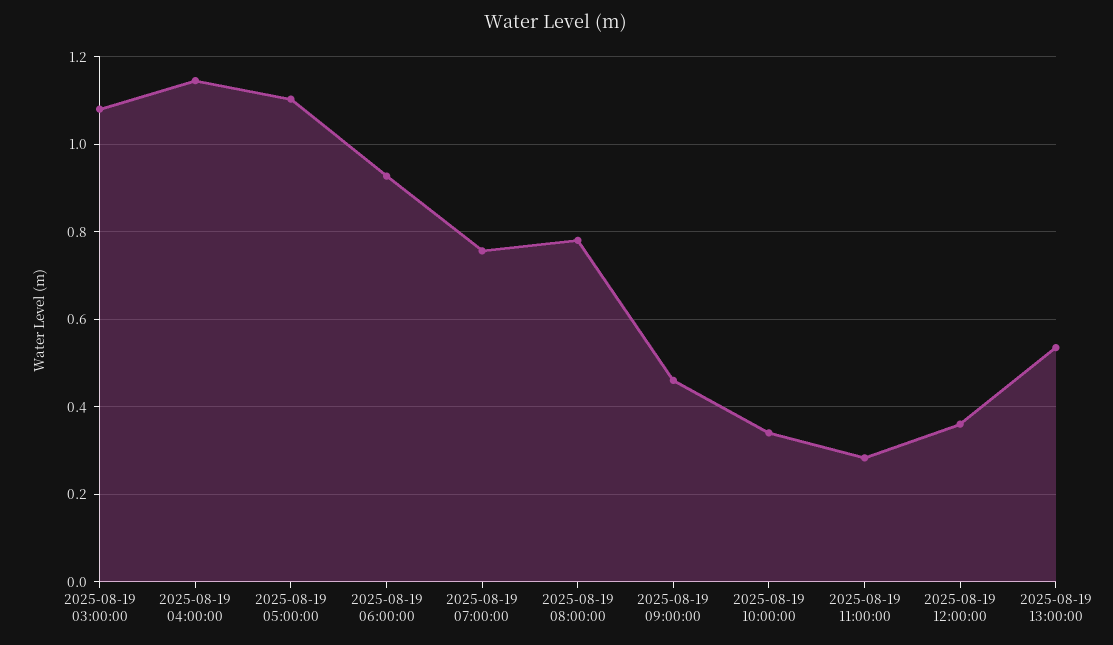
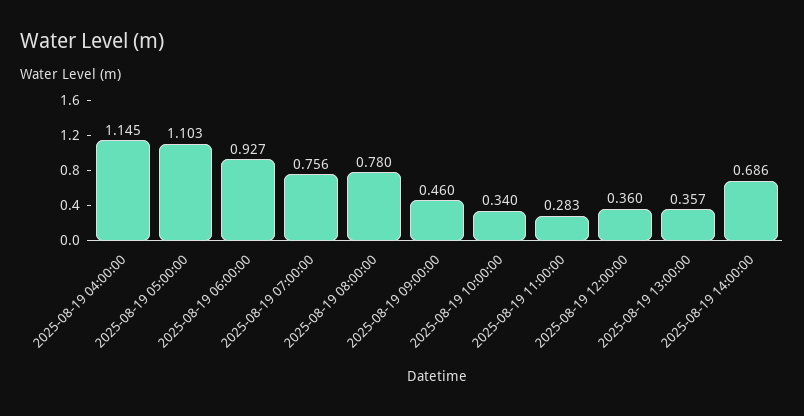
2025-08-19 03:00:00: 1.08 -> none
2025-08-19 13:00:00: 0.54 -> 0.357
2025-08-19 14:00:00: none -> 0.686

